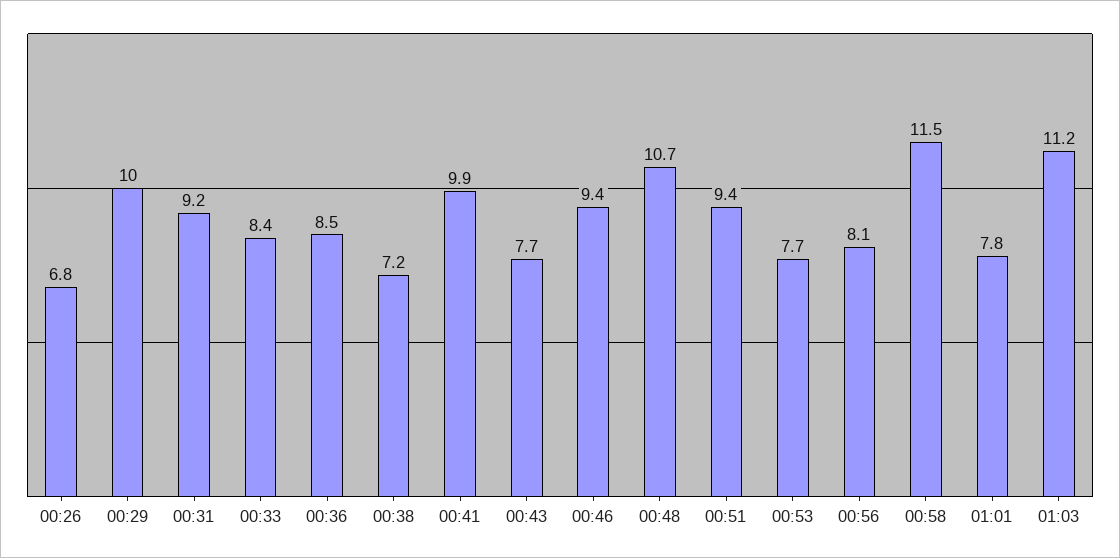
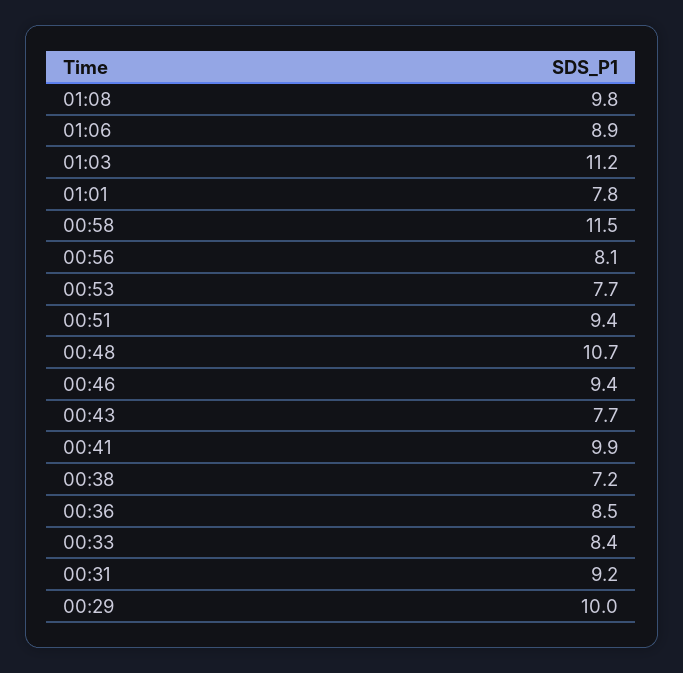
00:26: 6.8 -> none
01:08: none -> 9.8
01:06: none -> 8.9

